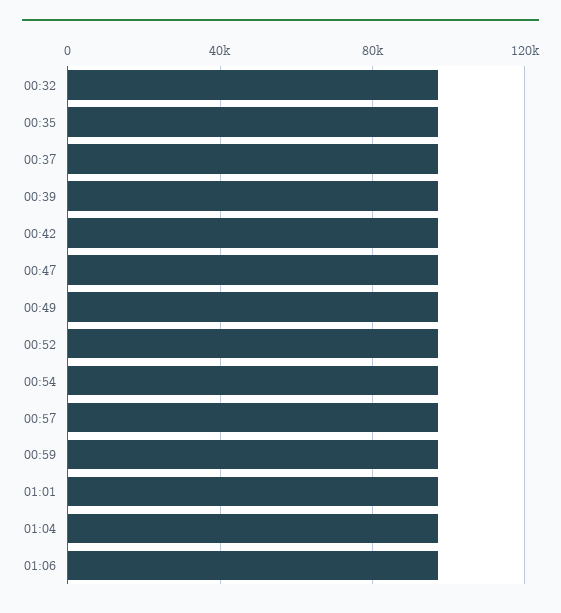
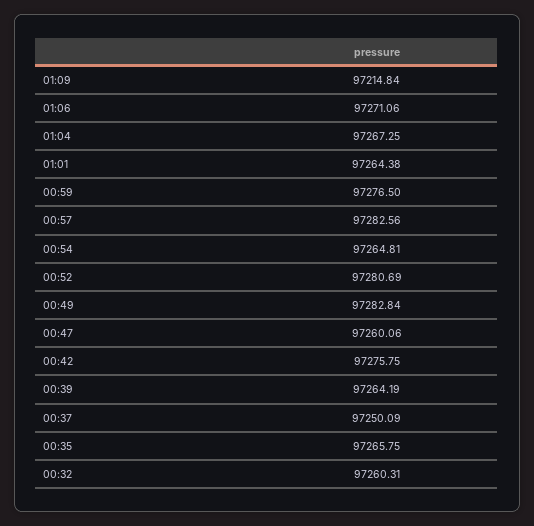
01:09: none -> 97214.84

